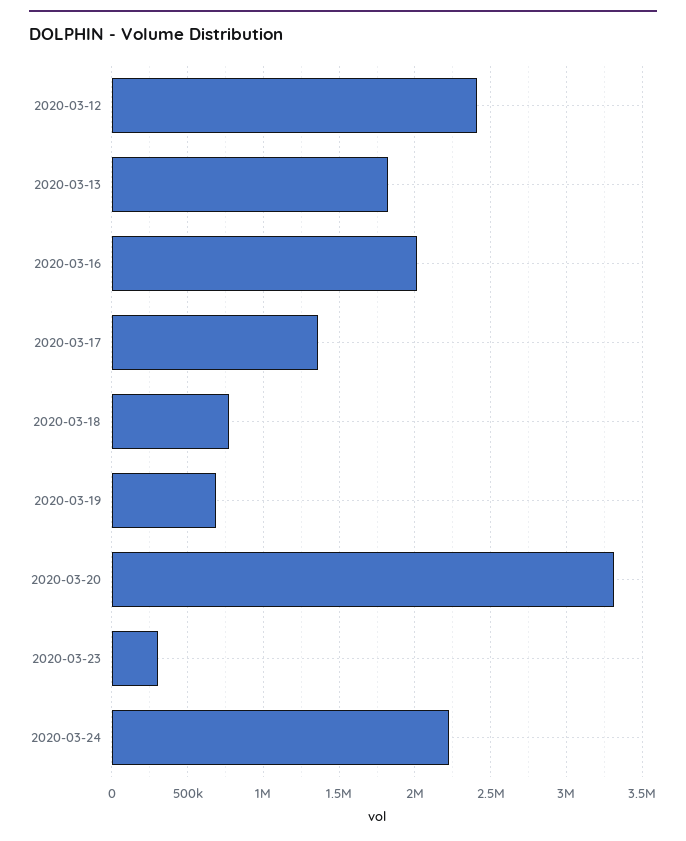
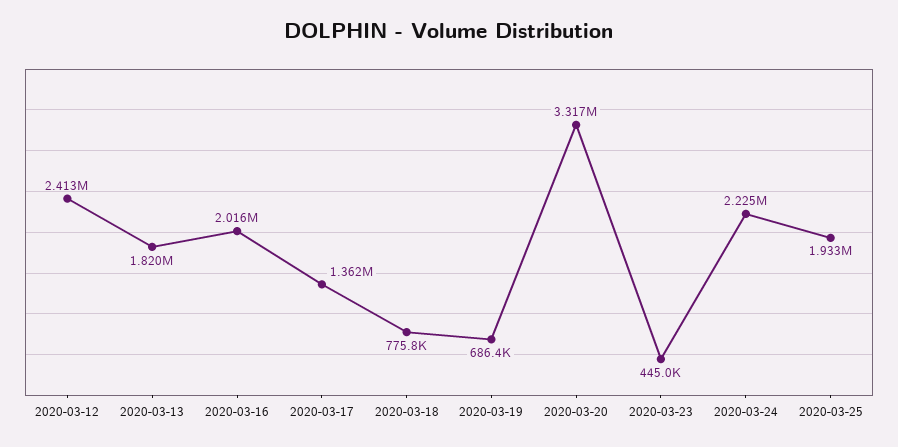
2020-03-23: 300000 -> 445000
2020-03-25: none -> 1933000

